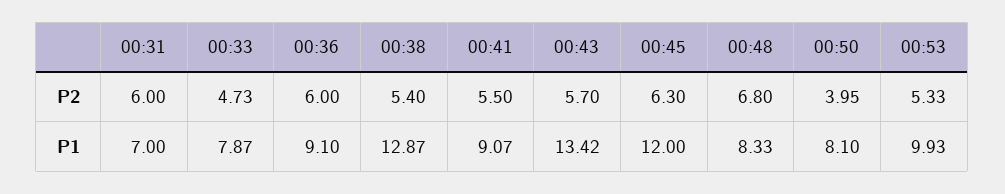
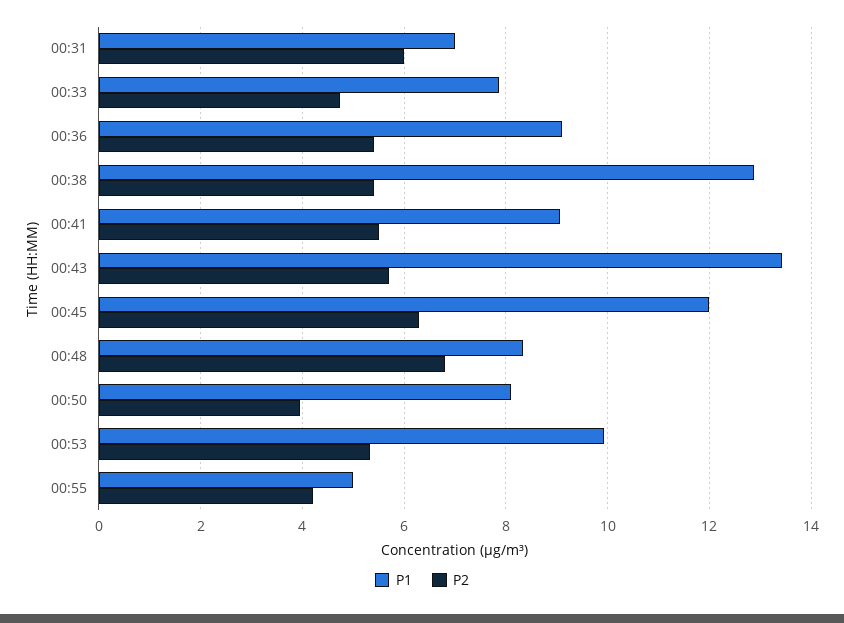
P2, 00:36: 6 -> 5.4
P1, 00:55: none -> 5
P2, 00:55: none -> 4.2

